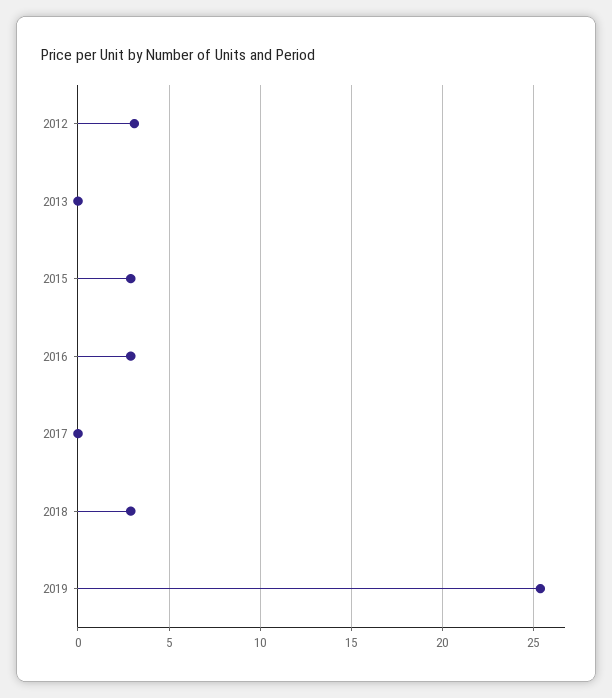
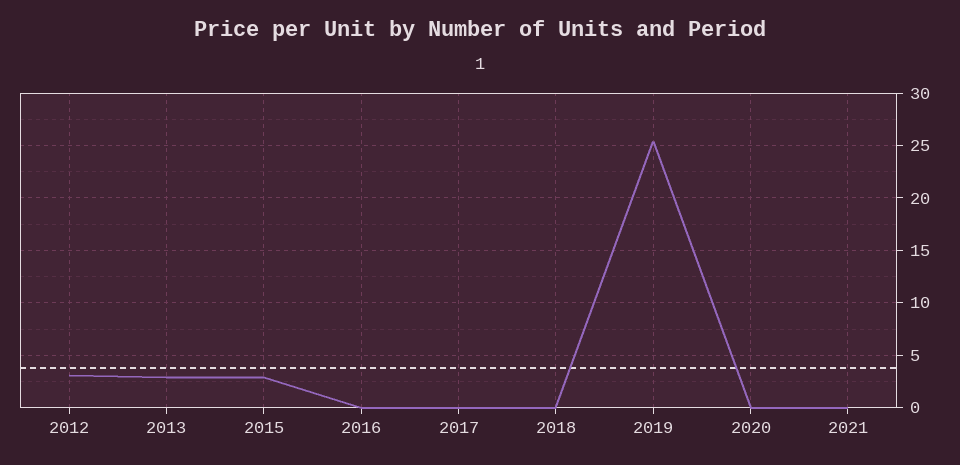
2013: 0 -> 3
2016: 3 -> 0
2018: 3 -> 0
2020: none -> 0
2021: none -> 0

